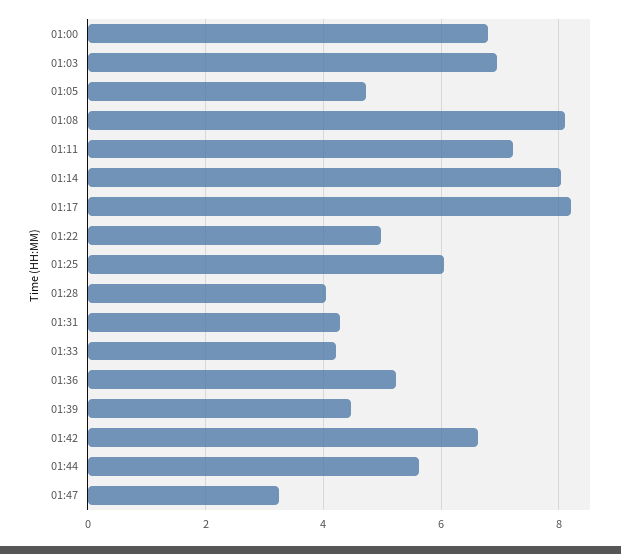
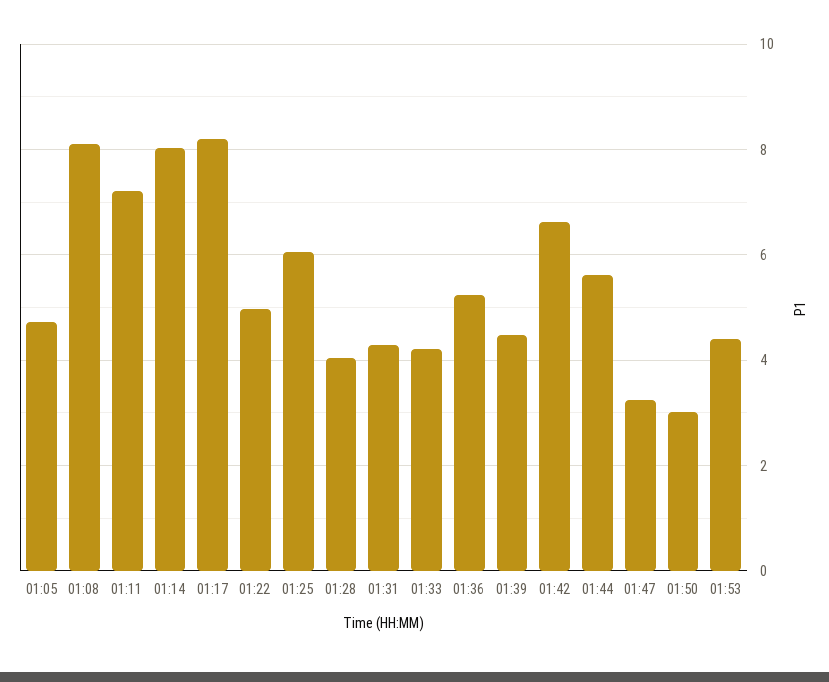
01:00: 6.8 -> none
01:03: 7 -> none
01:50: none -> 3
01:53: none -> 4.4

